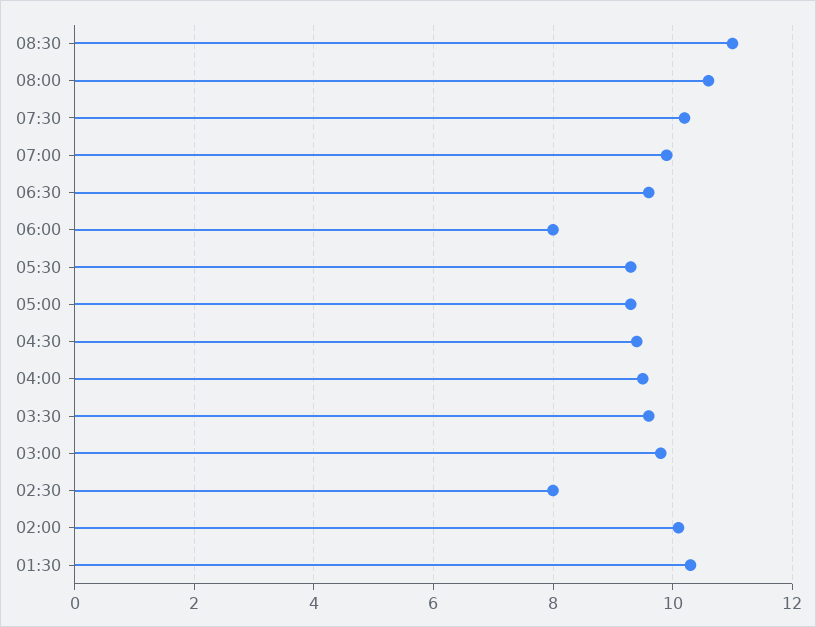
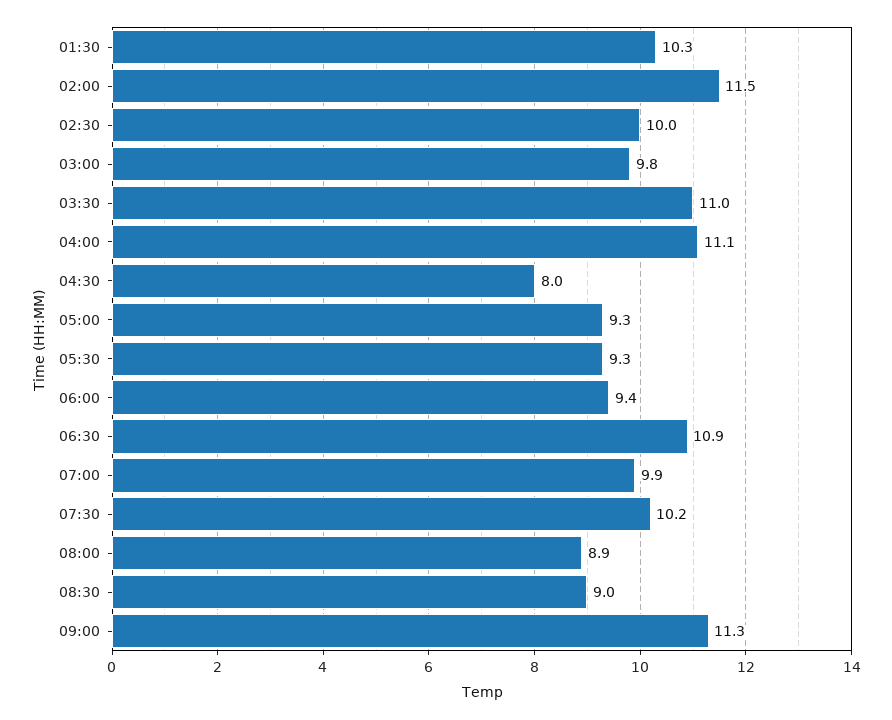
08:30: 11 -> 9
08:00: 10.5 -> 8.9
06:30: 9.5 -> 10.9
06:00: 8 -> 9.4
04:30: 9.5 -> 8
04:00: 9.5 -> 11.1
03:30: 9.5 -> 11
02:30: 8 -> 10
02:00: 10 -> 11.5
09:00: none -> 11.3

